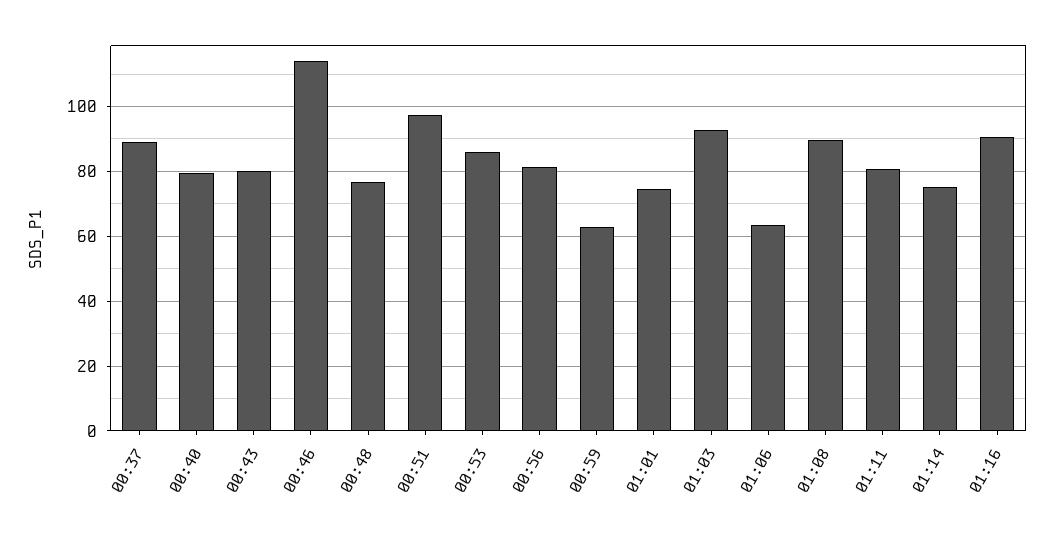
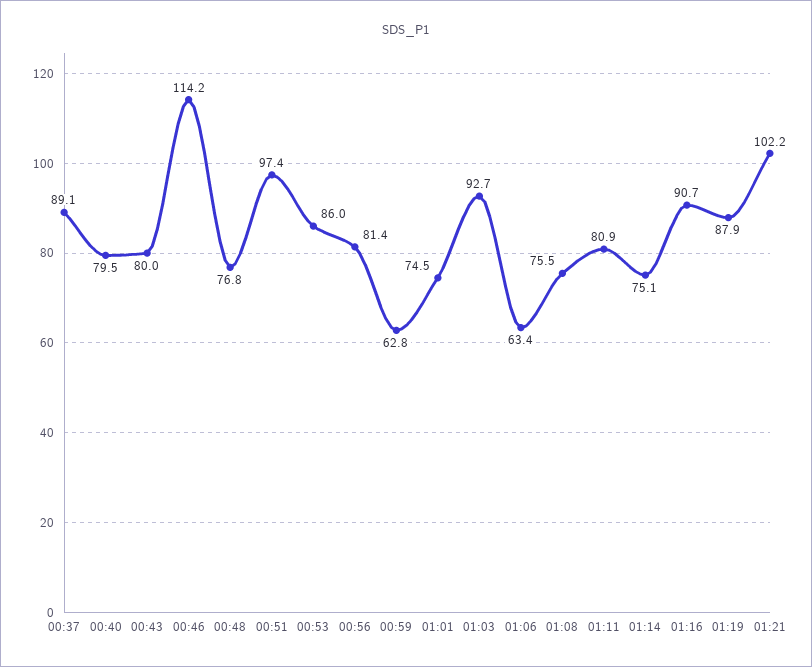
01:08: 90 -> 75.5
01:19: none -> 87.9
01:21: none -> 102.2

